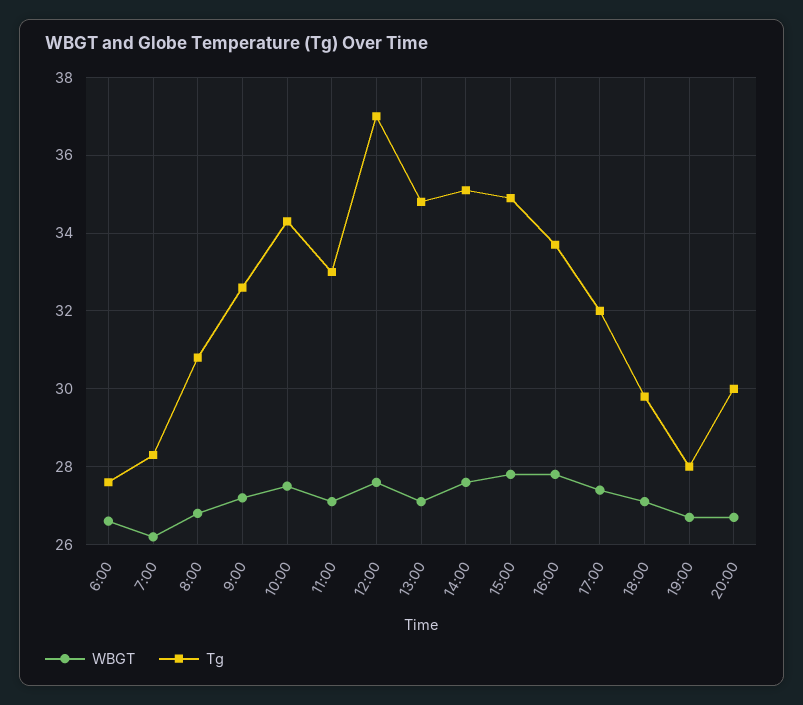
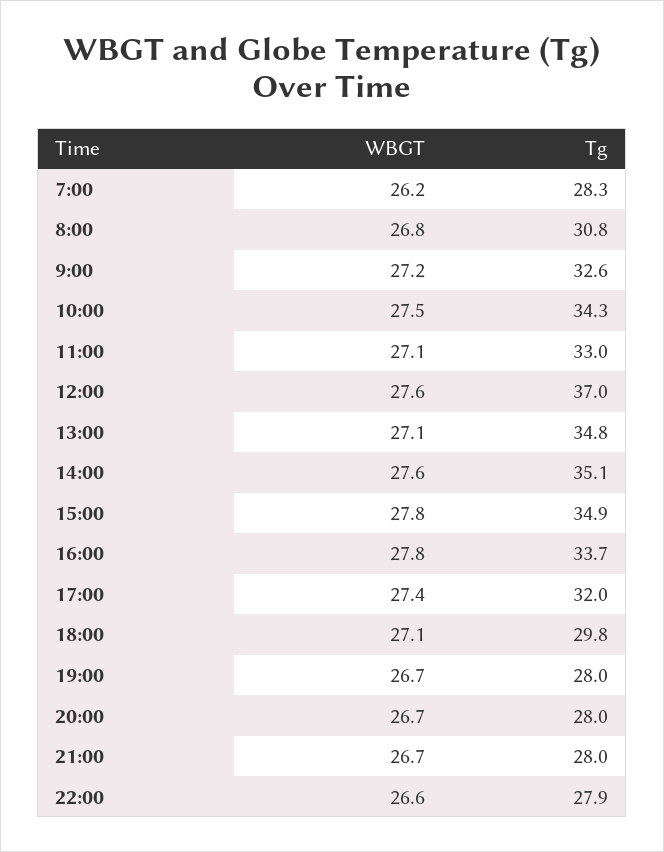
WBGT, 6:00: 26.5 -> none
Tg, 6:00: 27.5 -> none
Tg, 20:00: 30 -> 28
WBGT, 21:00: none -> 26.7
Tg, 21:00: none -> 28
WBGT, 22:00: none -> 26.6
Tg, 22:00: none -> 27.9

